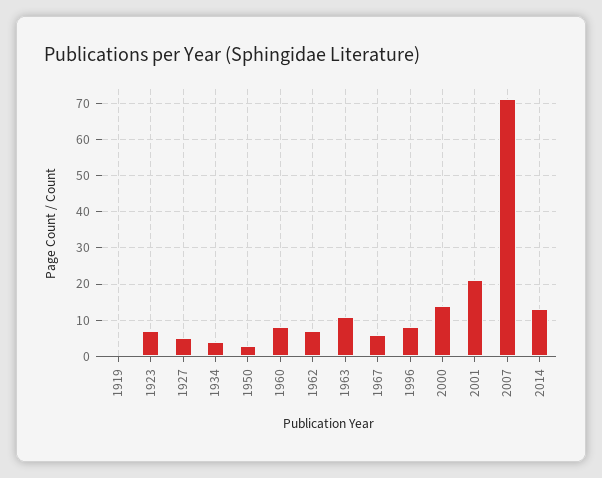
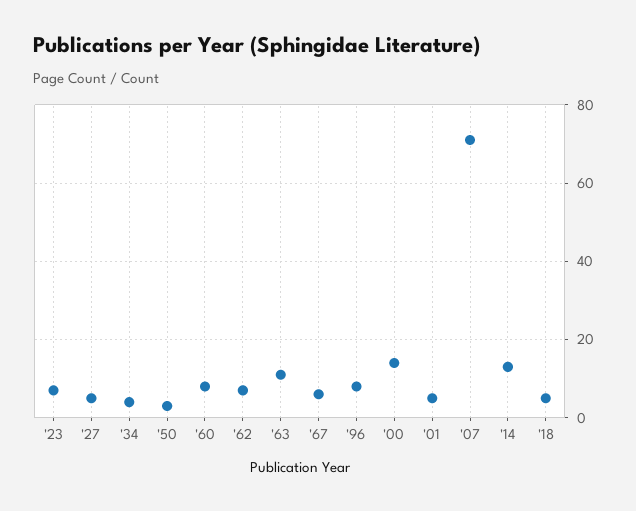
1919: 0 -> none
2001: 20 -> 5
'18: none -> 5

